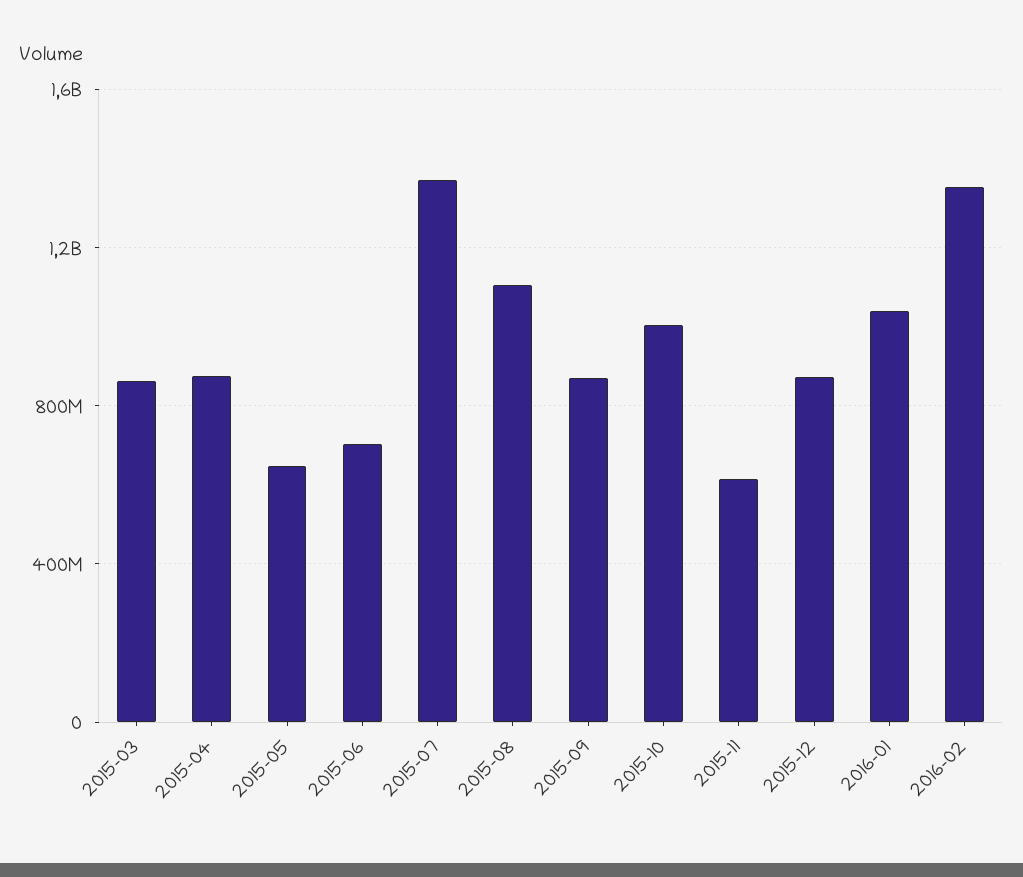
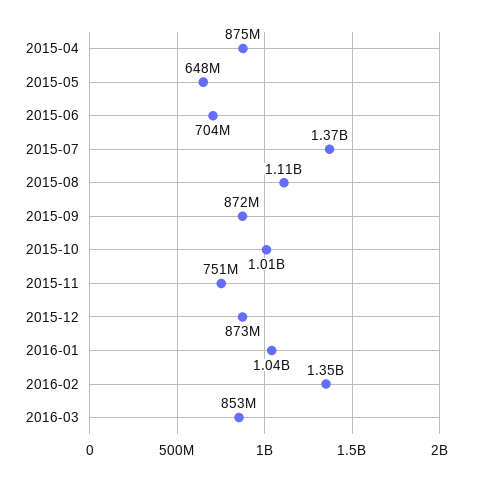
2015-03: 850000000 -> none
2015-11: 600000000 -> 751000000
2016-03: none -> 853000000

